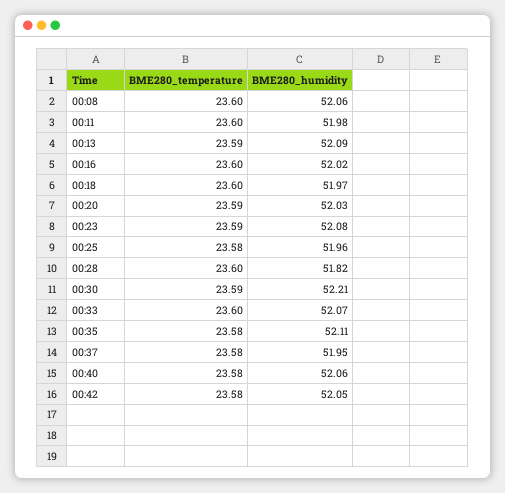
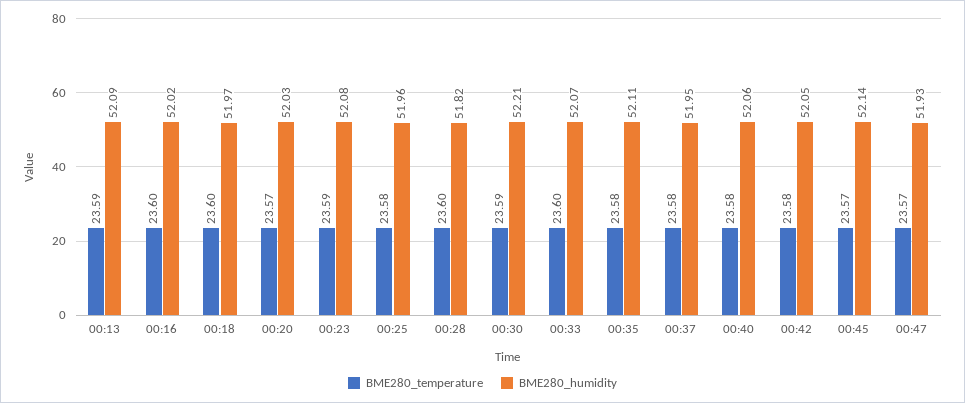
BME280_temperature, 00:08: 23.6 -> none
BME280_humidity, 00:08: 52.06 -> none
BME280_temperature, 00:11: 23.6 -> none
BME280_humidity, 00:11: 51.98 -> none
BME280_temperature, 00:20: 23.59 -> 23.57
BME280_temperature, 00:45: none -> 23.57
BME280_humidity, 00:45: none -> 52.14
BME280_temperature, 00:47: none -> 23.57
BME280_humidity, 00:47: none -> 51.93

